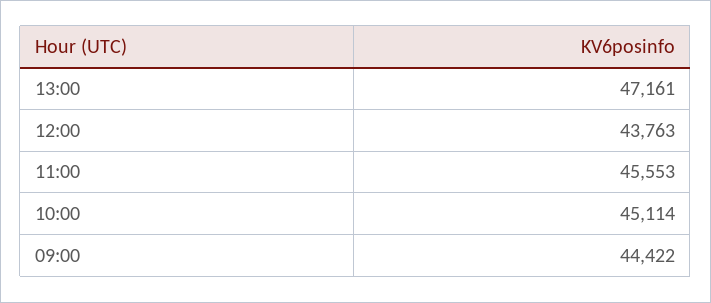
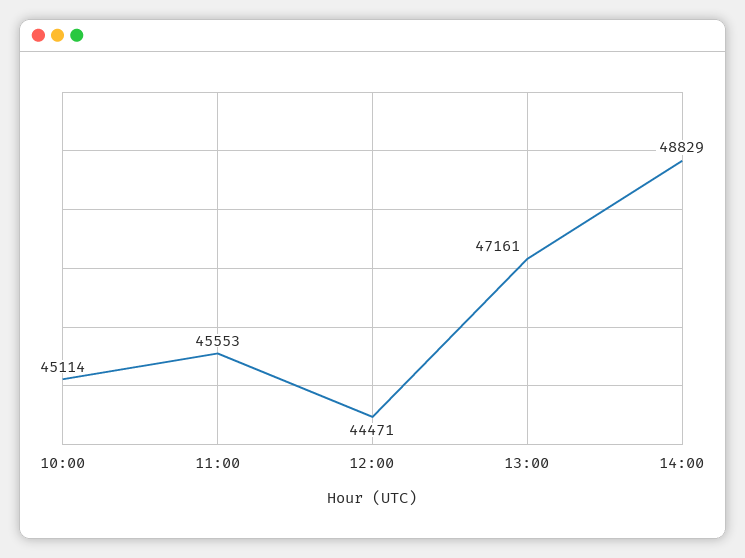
12:00: 43763 -> 44471
09:00: 44422 -> none
14:00: none -> 48829

